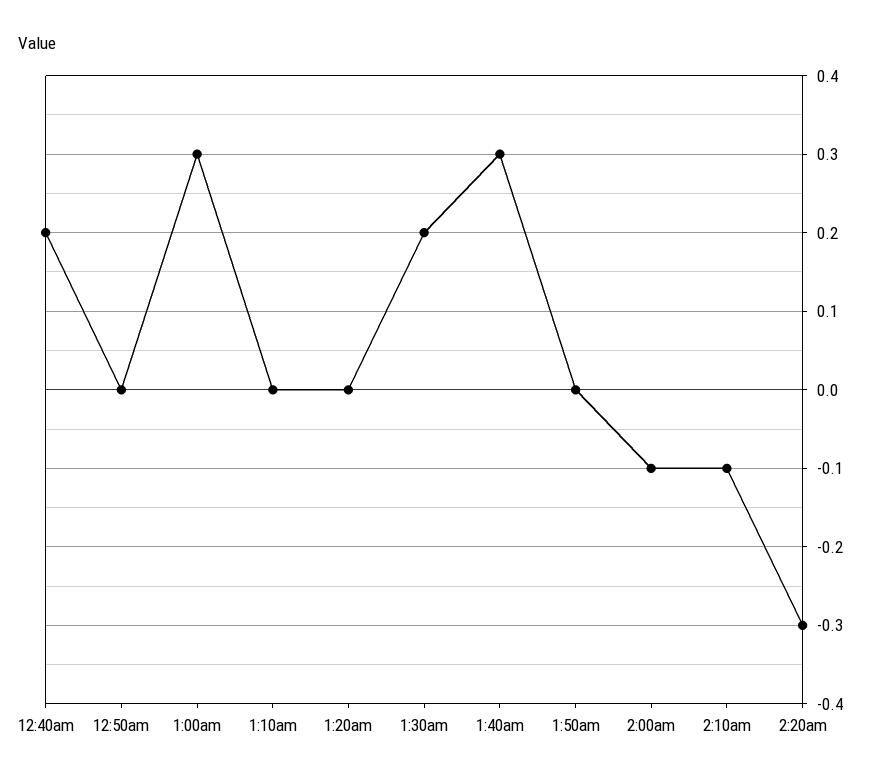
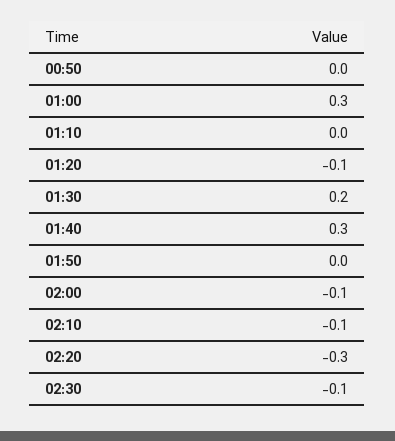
12:40am: 0.2 -> none
1:20am: 0 -> -0.1
02:30: none -> -0.1

